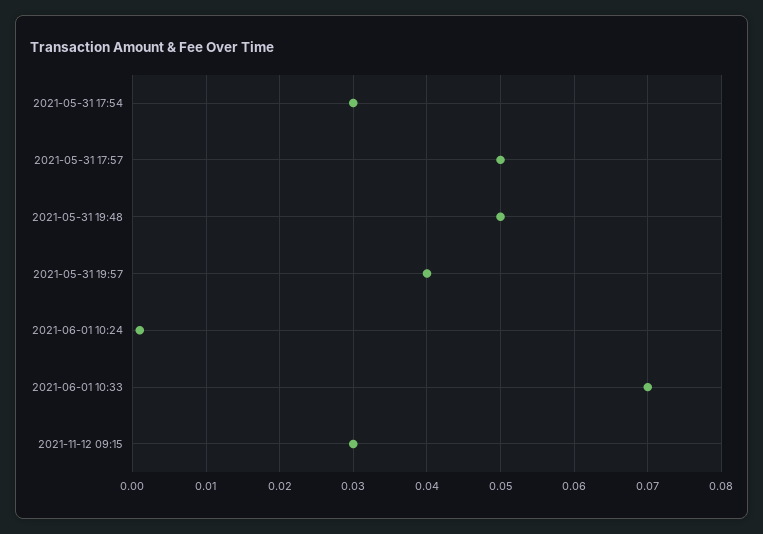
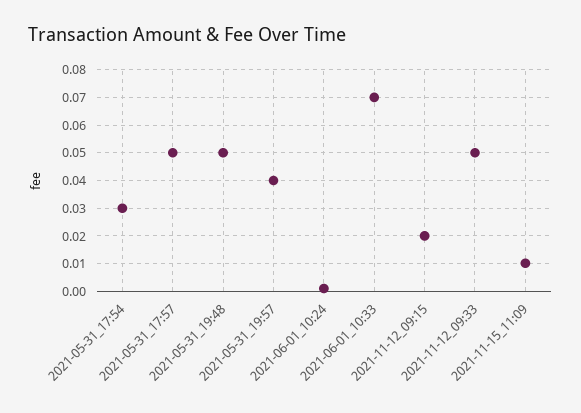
2021-11-12 09:15: 0.03 -> 0.02
2021-11-12_09:33: none -> 0.05
2021-11-15_11:09: none -> 0.01

